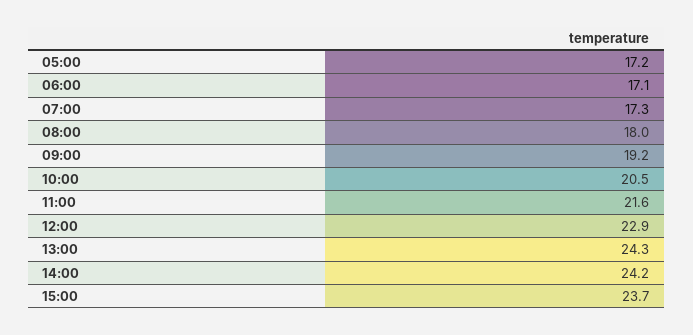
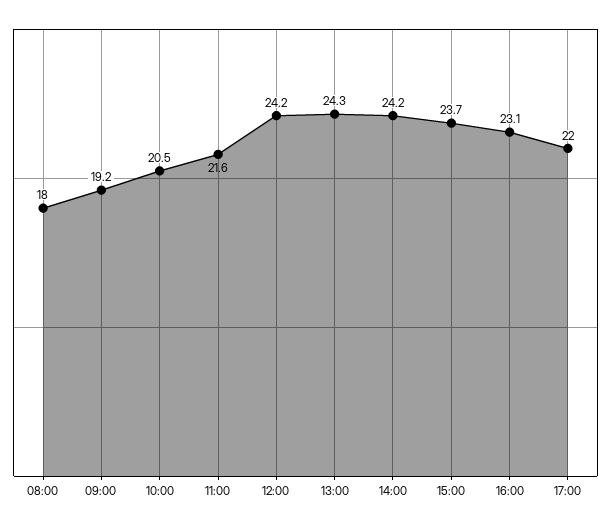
05:00: 17.2 -> none
06:00: 17.1 -> none
07:00: 17.3 -> none
12:00: 22.9 -> 24.2
16:00: none -> 23.1
17:00: none -> 22

